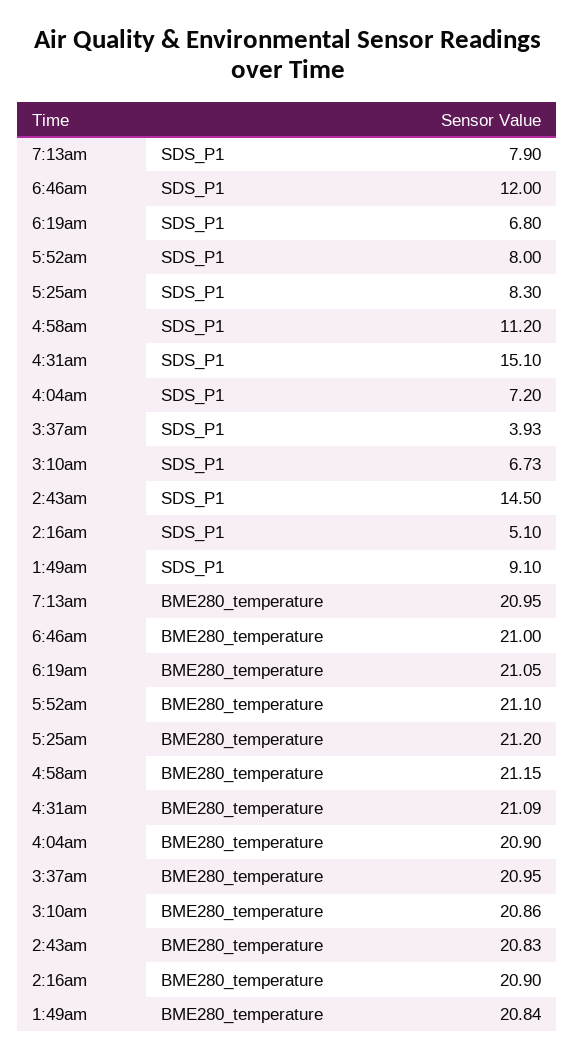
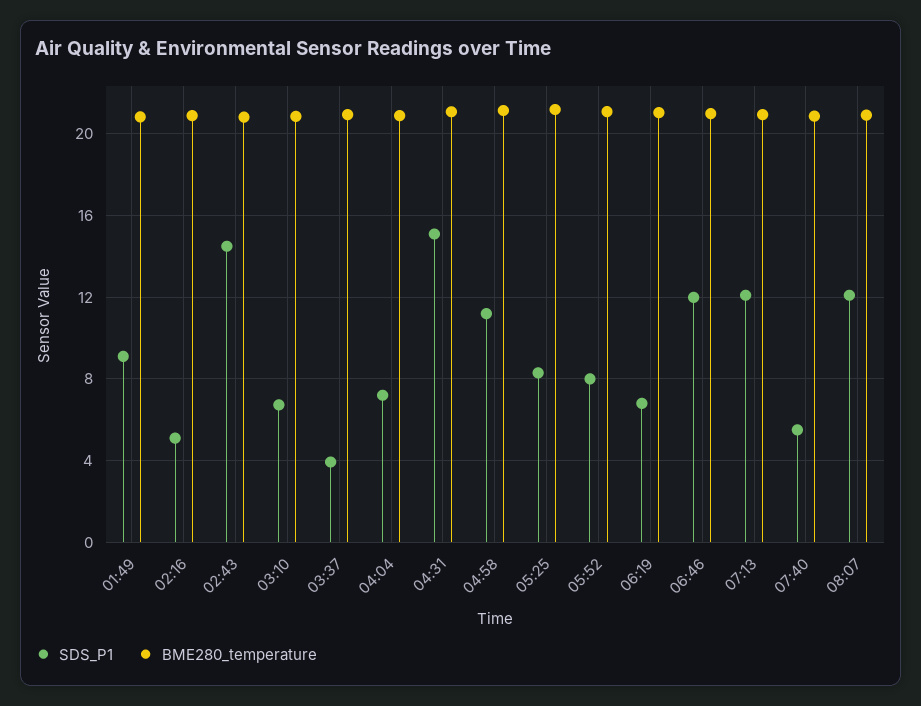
SDS_P1, 7:13am: 7.9 -> 12
SDS_P1, 07:40: none -> 5.5
BME280_temperature, 07:40: none -> 21
SDS_P1, 08:07: none -> 12
BME280_temperature, 08:07: none -> 21

